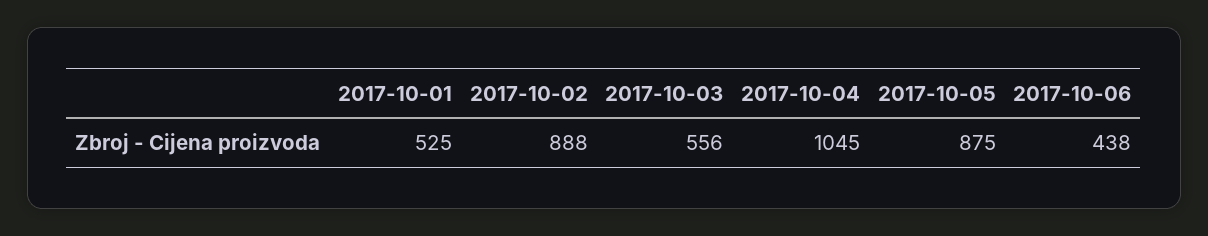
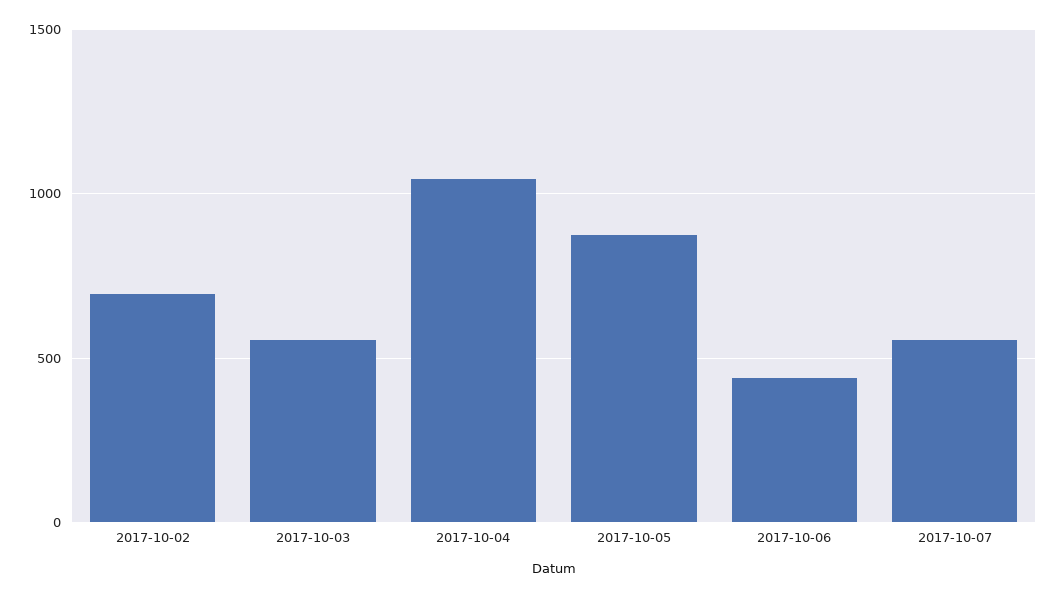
2017-10-01: 525 -> none
2017-10-02: 888 -> 700
2017-10-07: none -> 550

